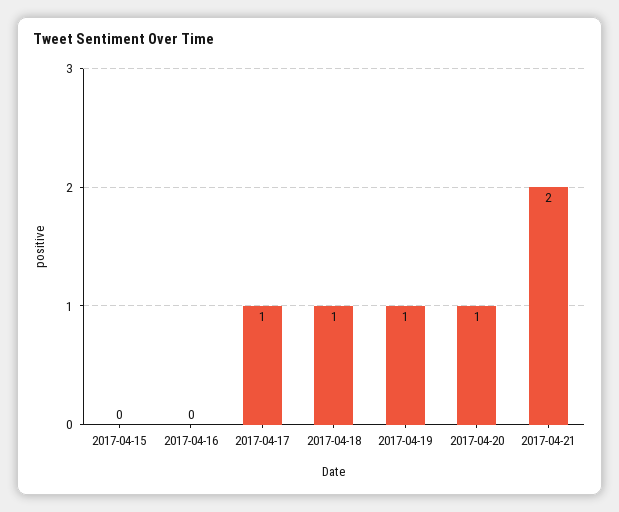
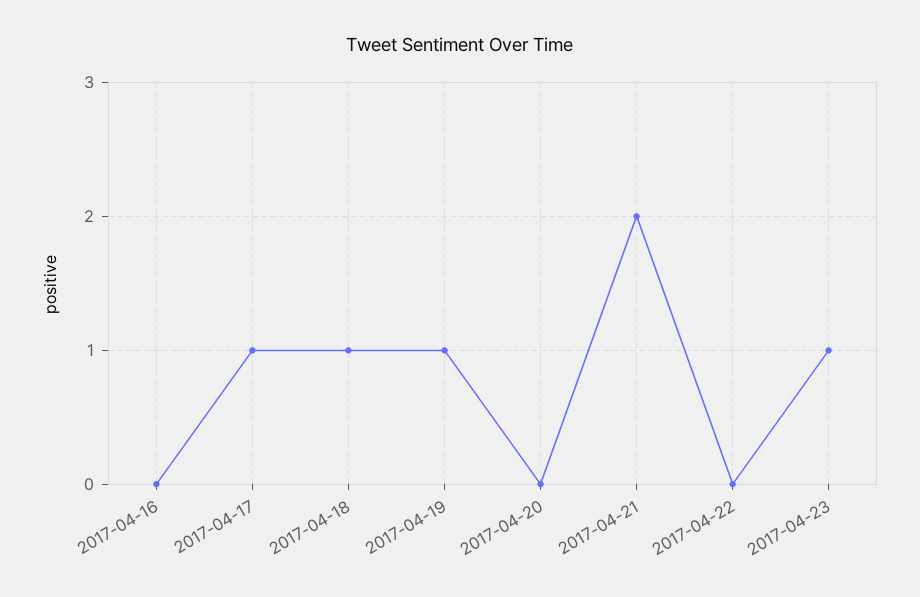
2017-04-15: 0 -> none
2017-04-20: 1 -> 0
2017-04-22: none -> 0
2017-04-23: none -> 1

